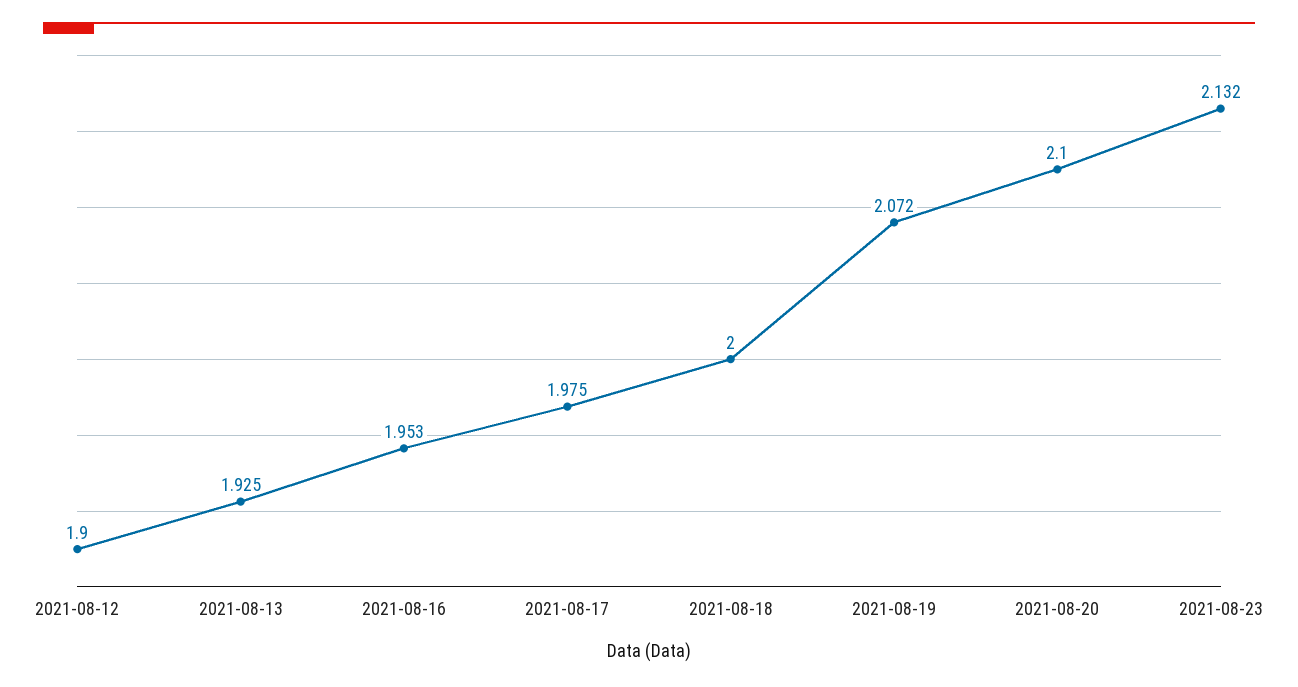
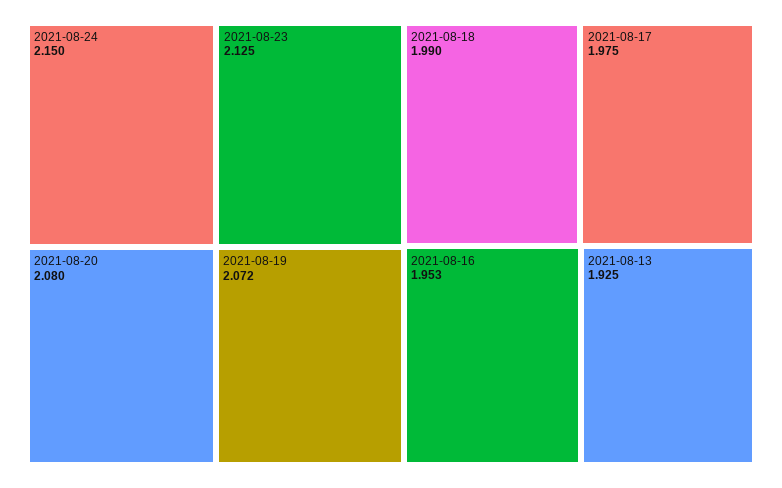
2021-08-12: 1.9 -> none
2021-08-18: 2 -> 1.99
2021-08-20: 2.1 -> 2.08
2021-08-23: 2.132 -> 2.125
2021-08-24: none -> 2.15

